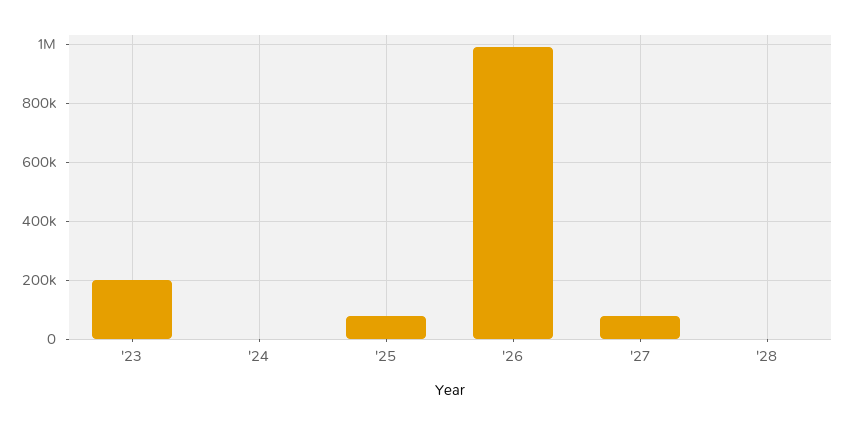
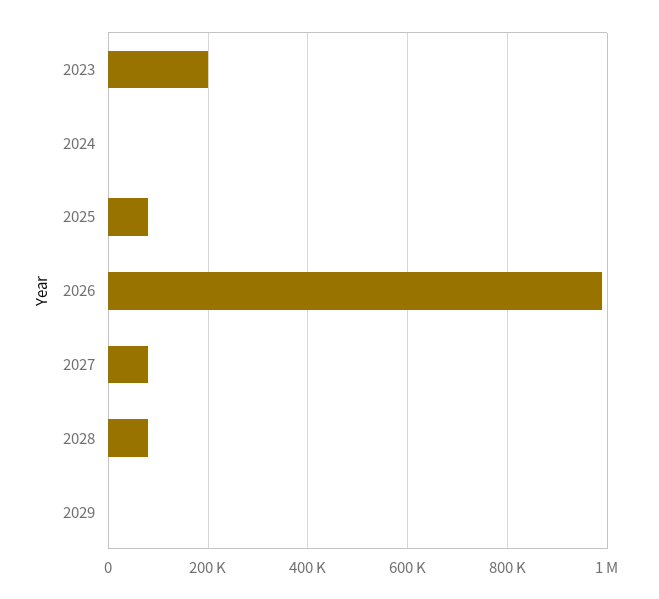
'28: 0 -> 80000
2029: none -> 0

